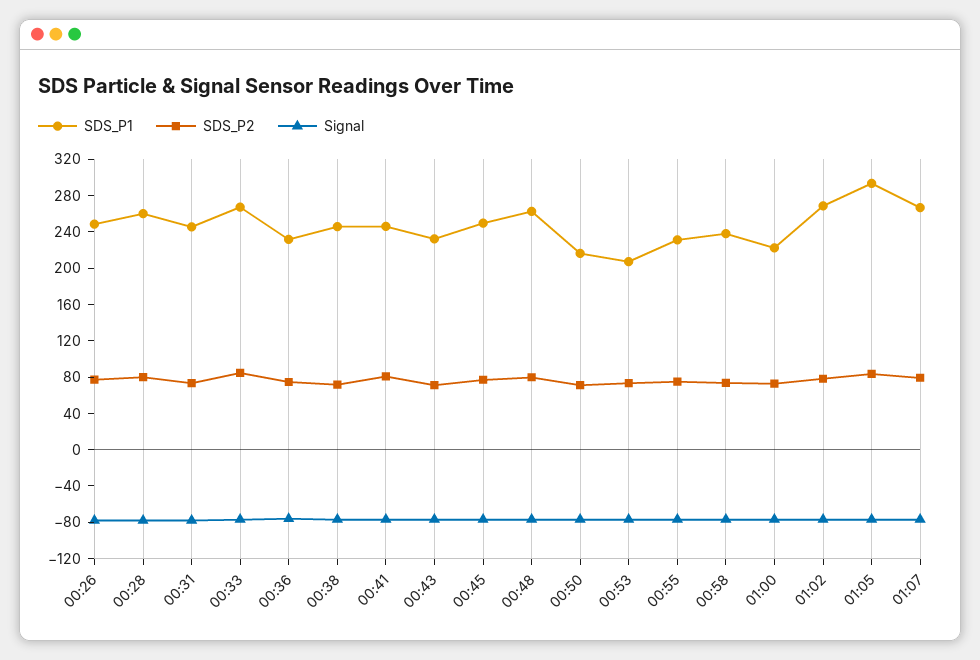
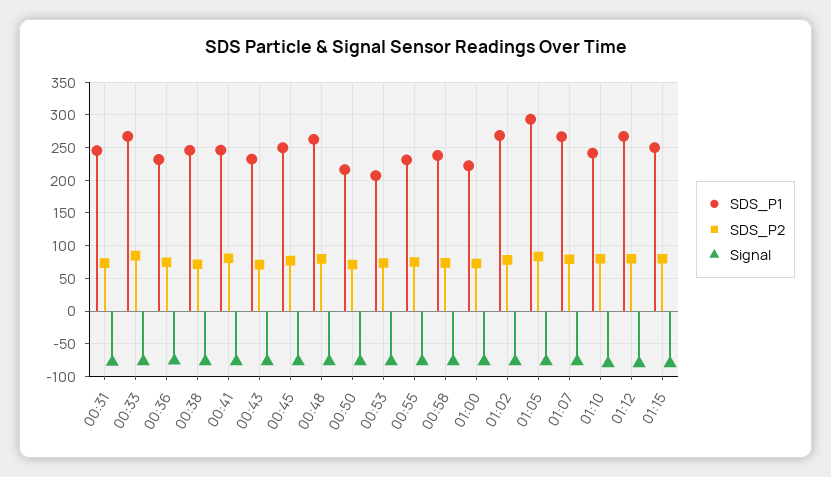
SDS_P1, 00:26: 250 -> none
SDS_P2, 00:26: 80 -> none
Signal, 00:26: -80 -> none
SDS_P1, 00:28: 260 -> none
SDS_P2, 00:28: 80 -> none
Signal, 00:28: -80 -> none
SDS_P1, 01:10: none -> 240
SDS_P2, 01:10: none -> 80
Signal, 01:10: none -> -80
SDS_P1, 01:12: none -> 270
SDS_P2, 01:12: none -> 80
Signal, 01:12: none -> -80
SDS_P1, 01:15: none -> 250
SDS_P2, 01:15: none -> 80
Signal, 01:15: none -> -80

